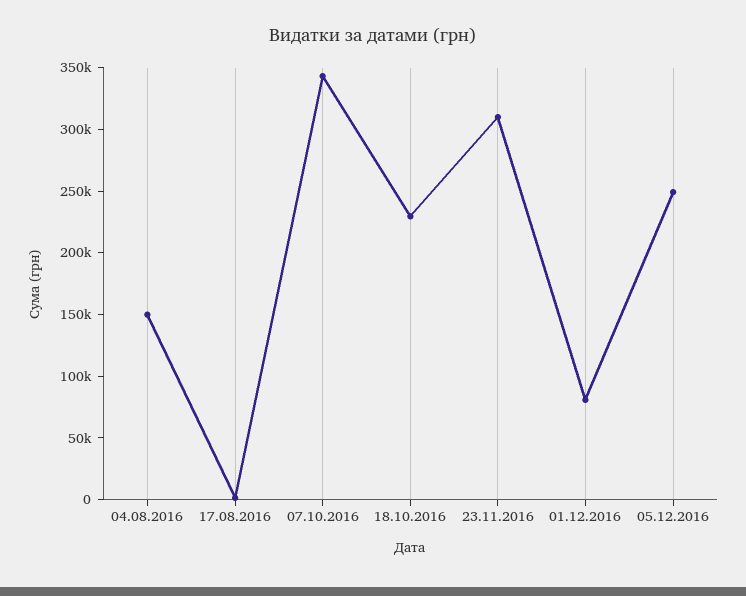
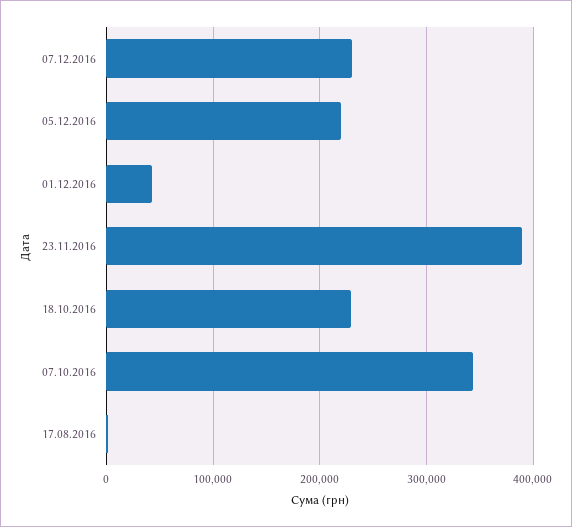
04.08.2016: 150000 -> none
23.11.2016: 310000 -> 390000
01.12.2016: 80000 -> 40000
05.12.2016: 250000 -> 220000
07.12.2016: none -> 230000

